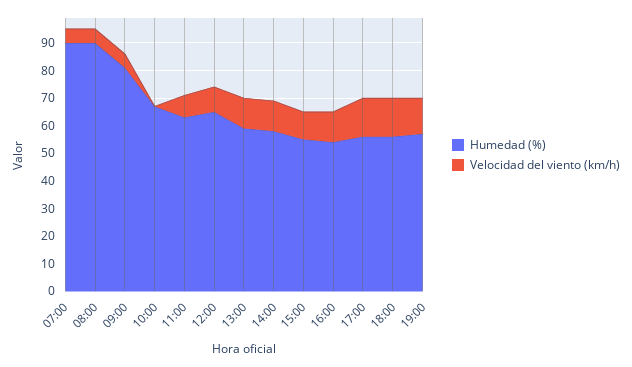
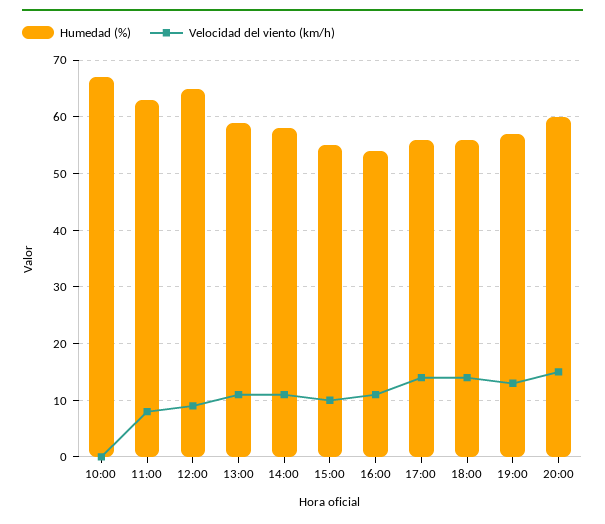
Humedad (%), 07:00: 90 -> none
Velocidad del viento (km/h), 07:00: 5 -> none
Humedad (%), 08:00: 90 -> none
Velocidad del viento (km/h), 08:00: 5 -> none
Humedad (%), 09:00: 80 -> none
Velocidad del viento (km/h), 09:00: 5 -> none
Humedad (%), 20:00: none -> 60
Velocidad del viento (km/h), 20:00: none -> 15

